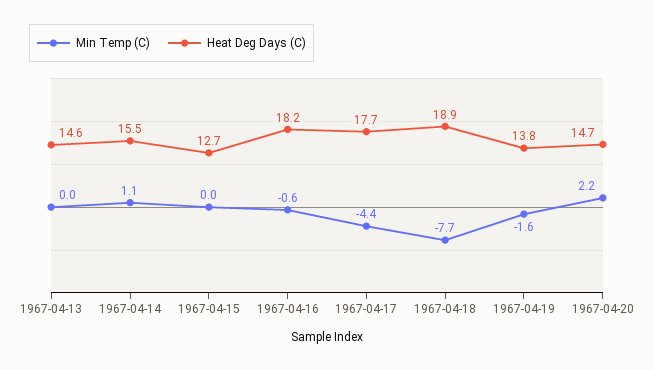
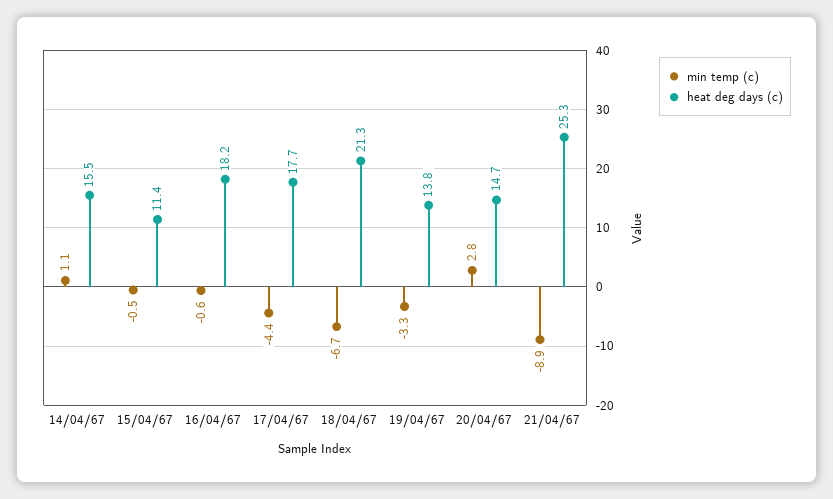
Min Temp (C), 1967-04-13: 0 -> none
Heat Deg Days (C), 1967-04-13: 14.6 -> none
Min Temp (C), 1967-04-15: 0 -> -0.5
Heat Deg Days (C), 1967-04-15: 12.7 -> 11.4
Min Temp (C), 1967-04-18: -7.7 -> -6.7
Heat Deg Days (C), 1967-04-18: 18.9 -> 21.3
Min Temp (C), 1967-04-19: -1.6 -> -3.3
Min Temp (C), 1967-04-20: 2.2 -> 2.8
Min Temp (C), 21/04/67: none -> -8.9
Heat Deg Days (C), 21/04/67: none -> 25.3

